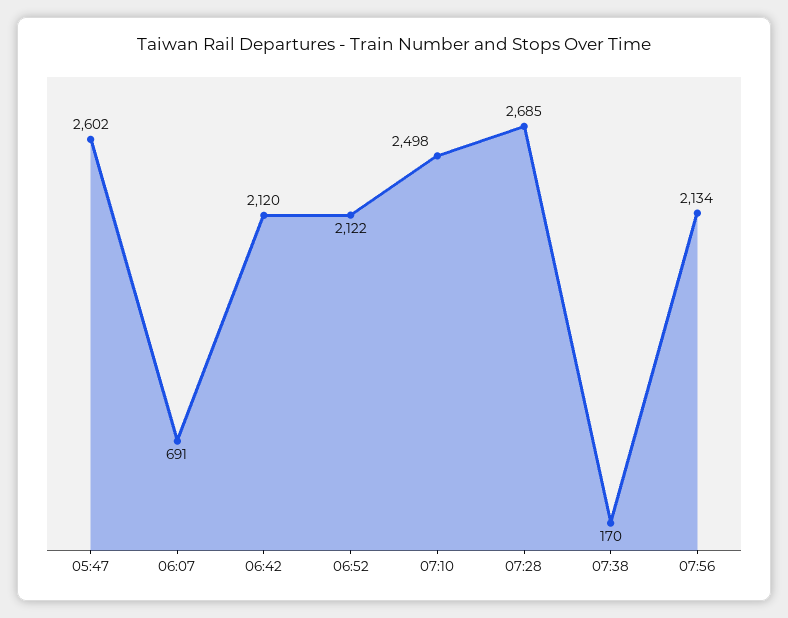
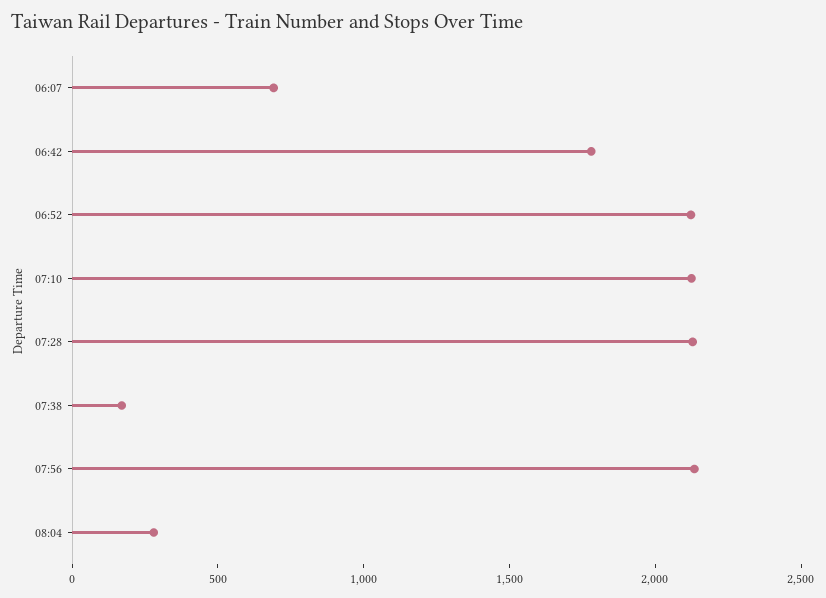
05:47: 2602 -> none
06:42: 2120 -> 1800
07:10: 2498 -> 2100
07:28: 2685 -> 2100
08:04: none -> 300

